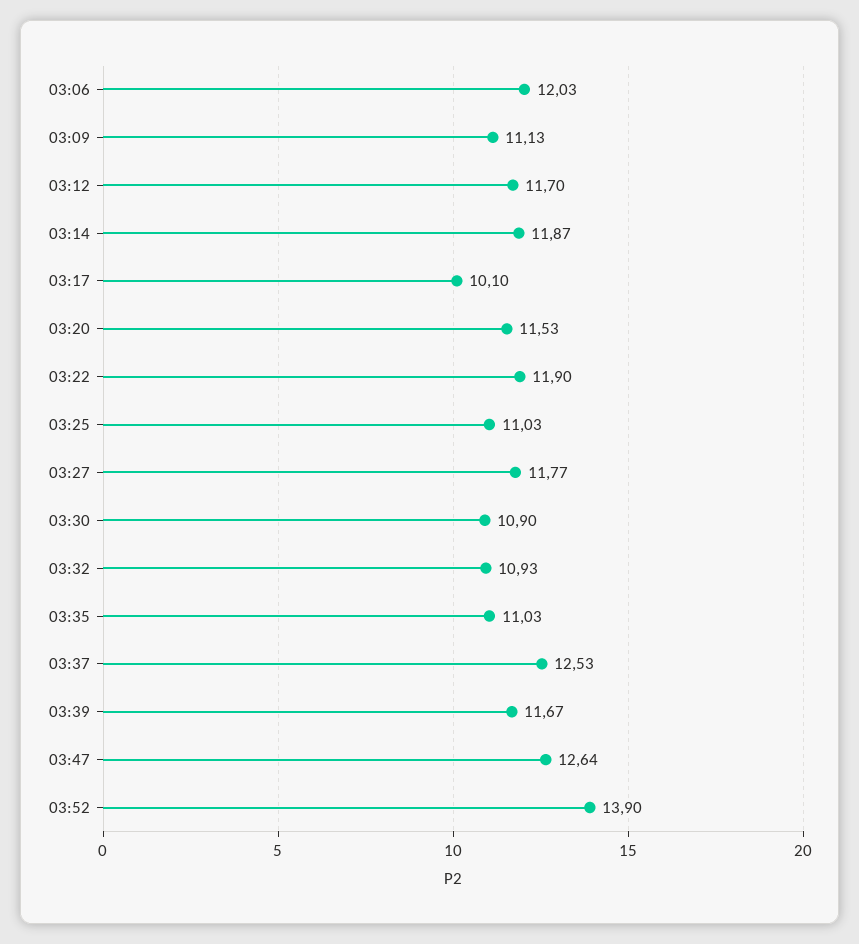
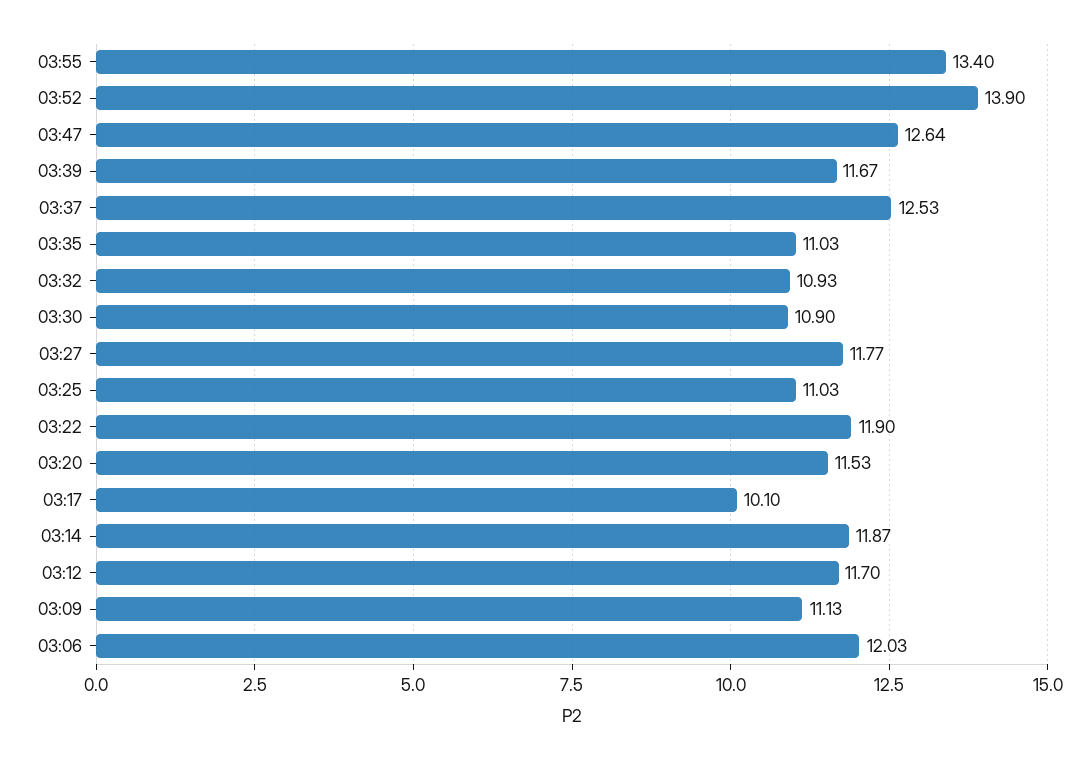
03:55: none -> 13.4

